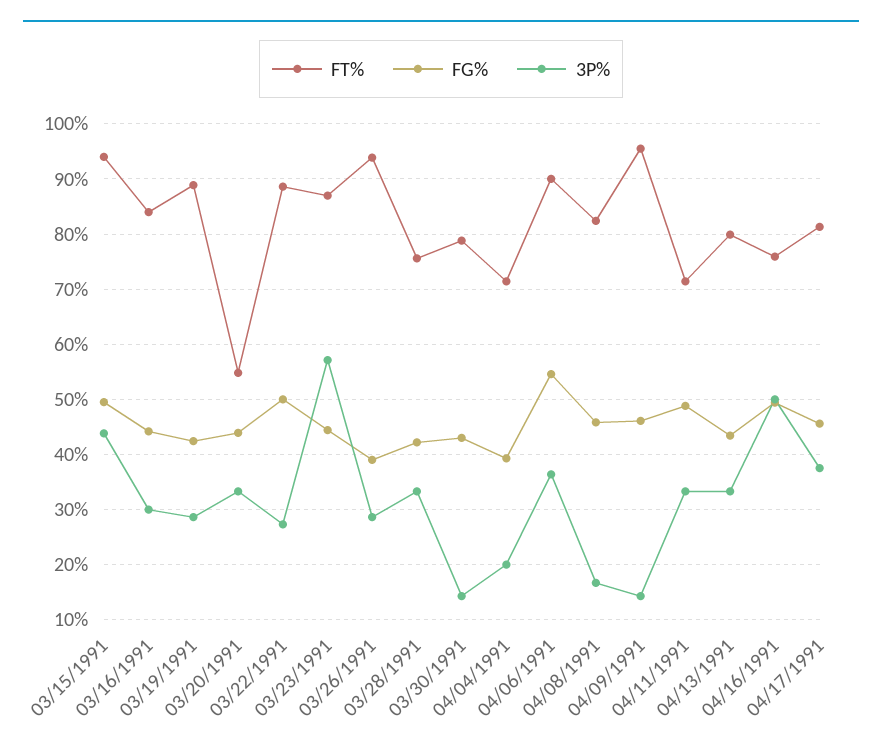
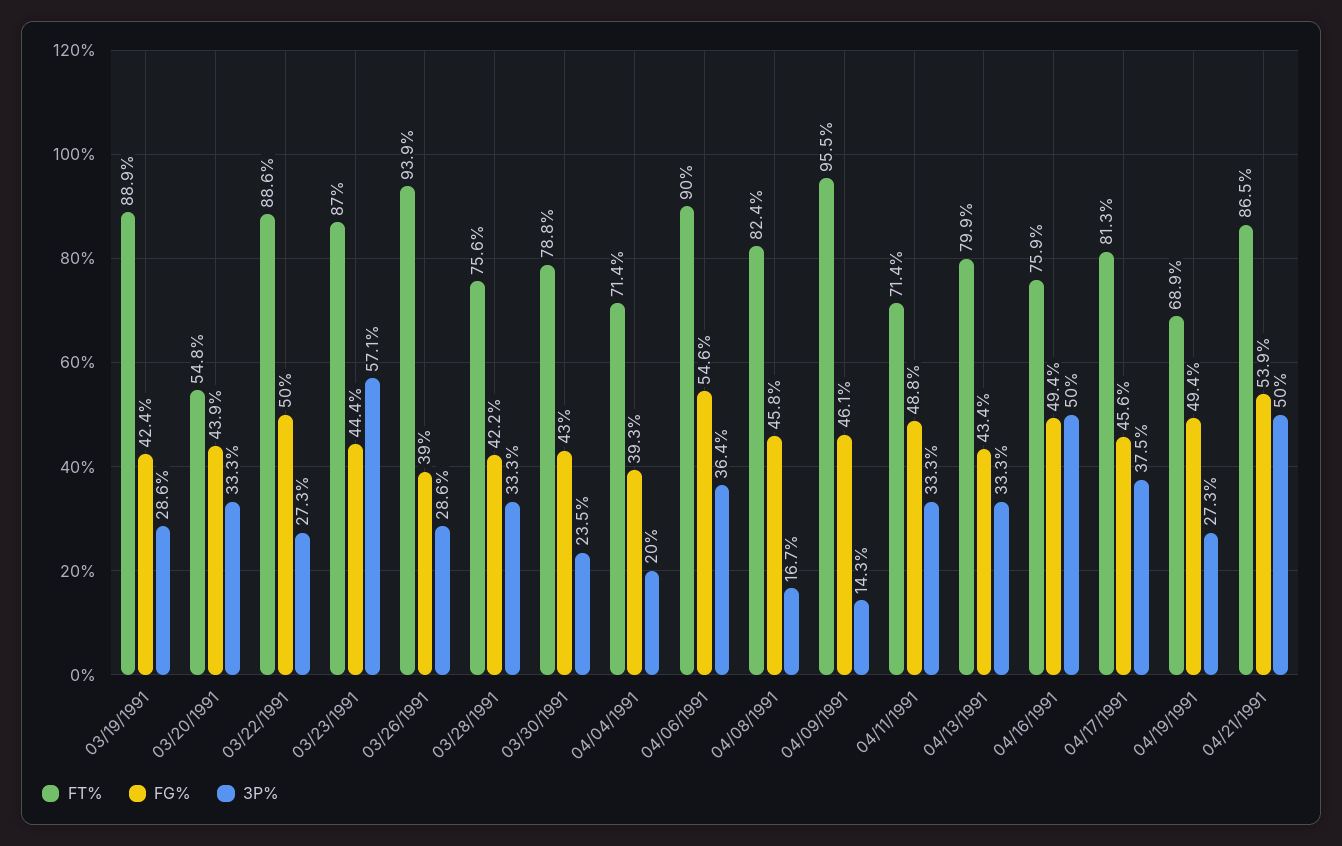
FT%, 03/15/1991: 94 -> none
FG%, 03/15/1991: 50 -> none
3P%, 03/15/1991: 44 -> none
FT%, 03/16/1991: 84 -> none
FG%, 03/16/1991: 44 -> none
3P%, 03/16/1991: 30 -> none
3P%, 03/30/1991: 14 -> 23.5
FT%, 04/19/1991: none -> 68.9
FG%, 04/19/1991: none -> 49.4
3P%, 04/19/1991: none -> 27.3
FT%, 04/21/1991: none -> 86.5
FG%, 04/21/1991: none -> 53.9
3P%, 04/21/1991: none -> 50

